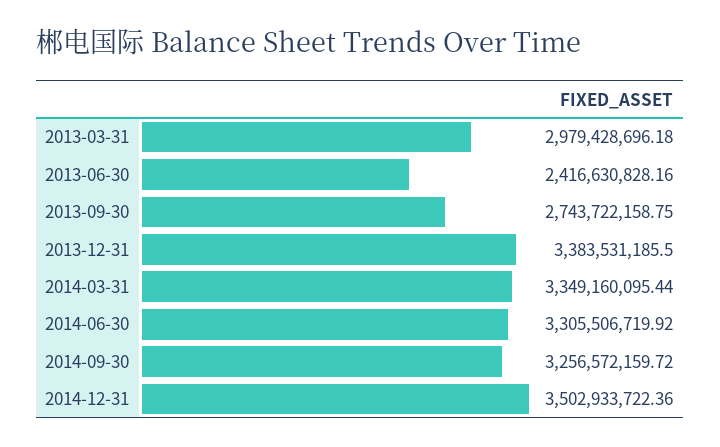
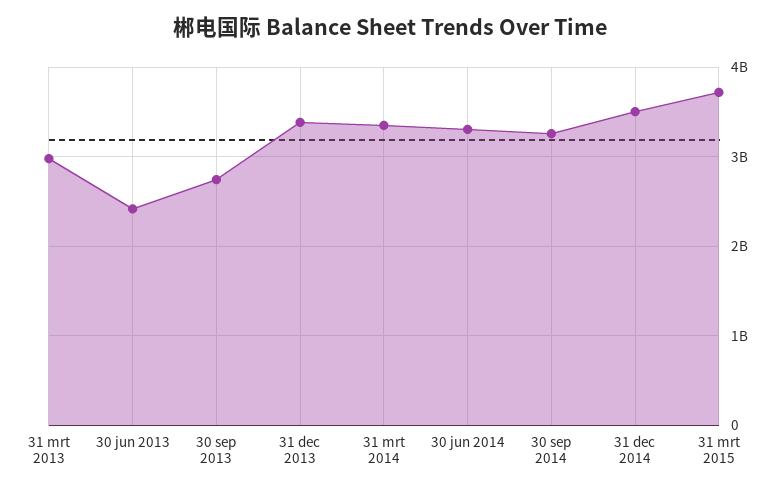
31 mrt 2015: none -> 3700000000

